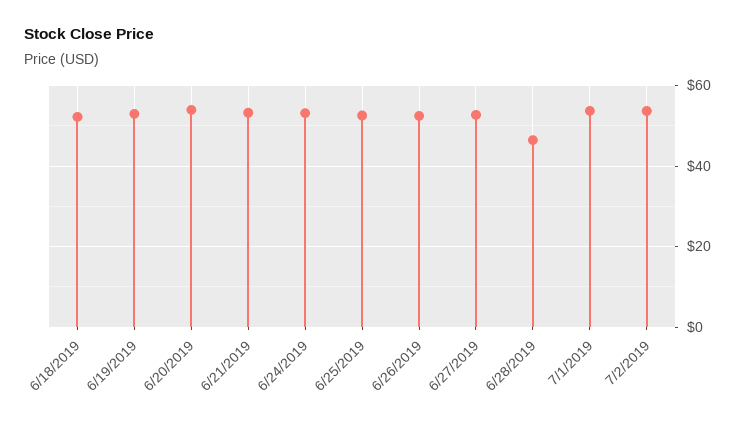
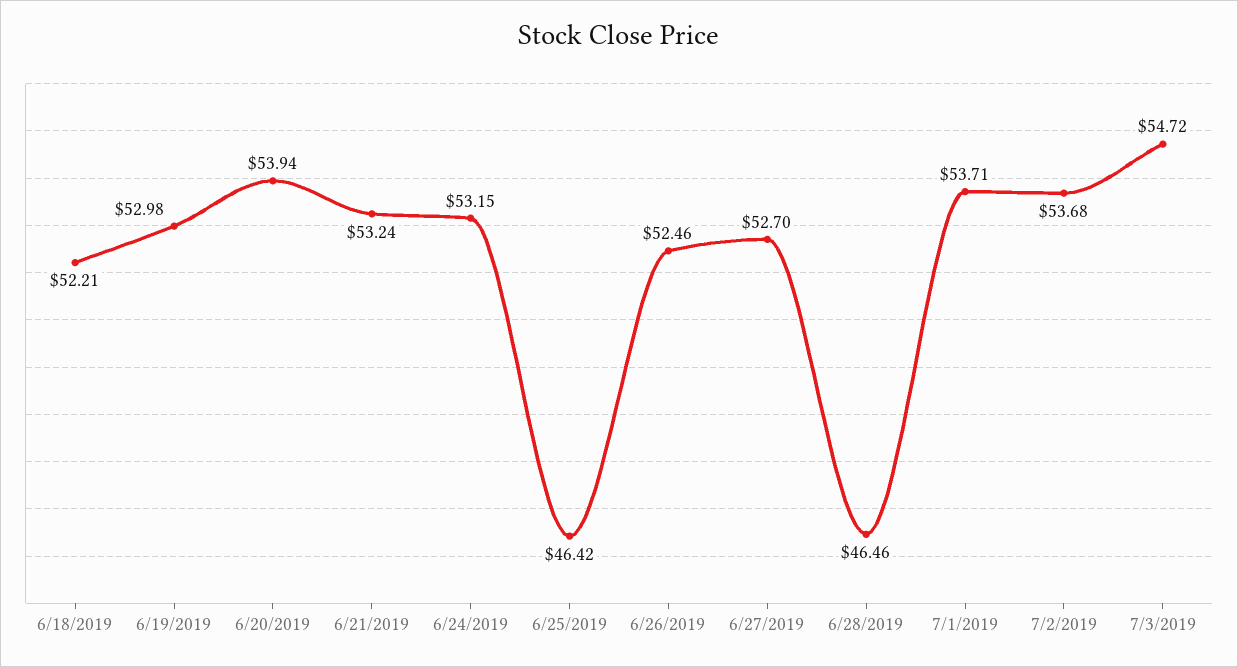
6/25/2019: 52 -> 46.42
7/3/2019: none -> 54.72

